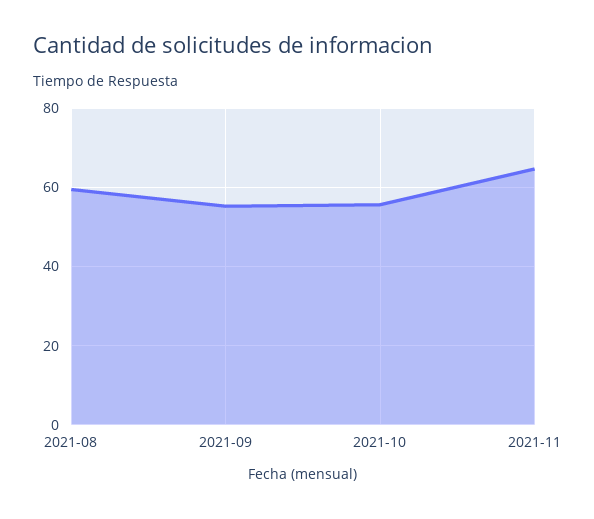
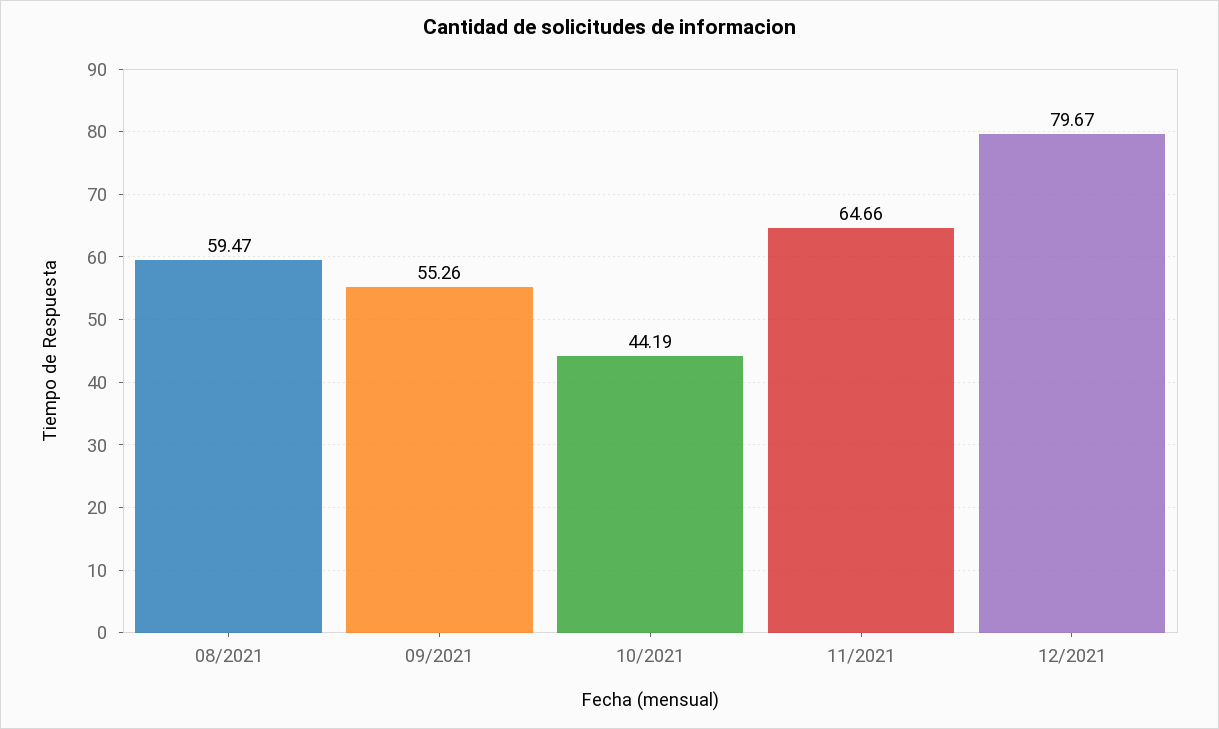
2021-10: 56 -> 44.19
12/2021: none -> 79.67

